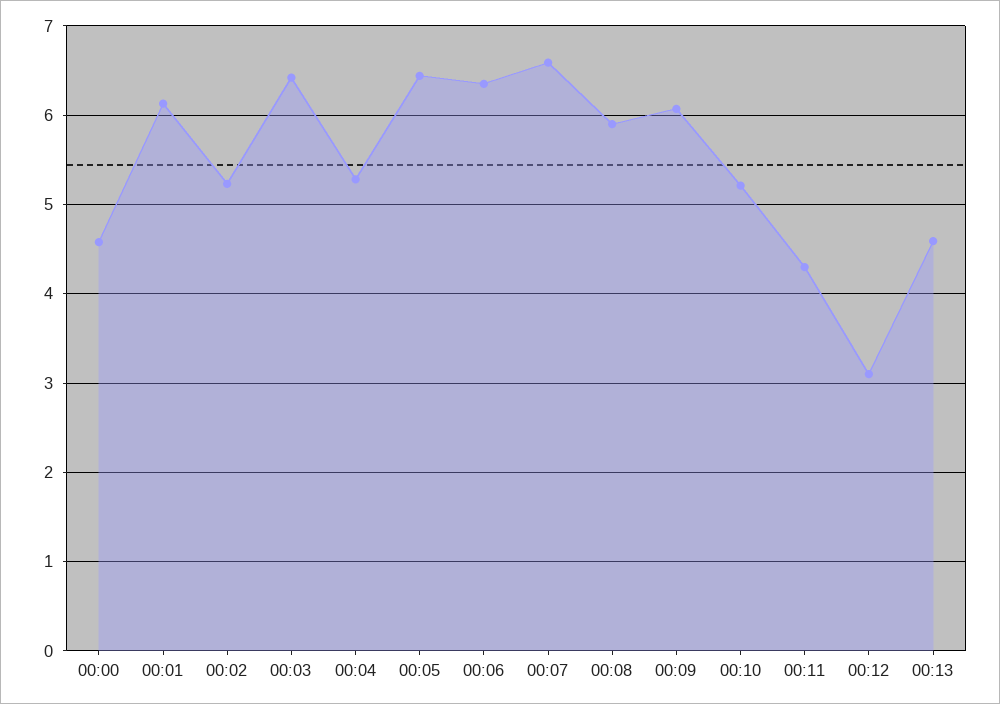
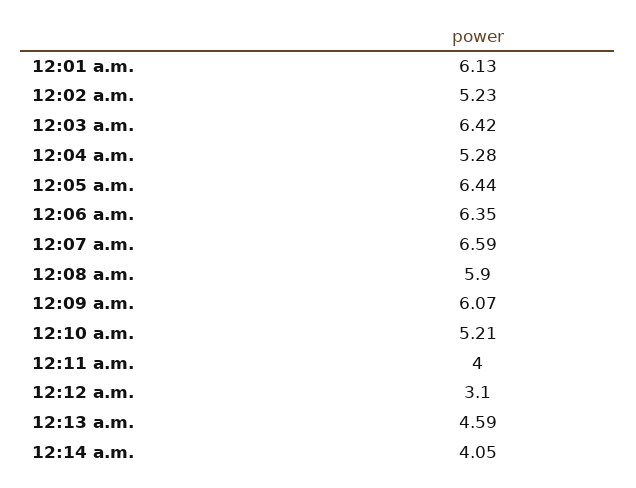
00:00: 4.6 -> none
00:11: 4.3 -> 4
12:14 a.m.: none -> 4.05

